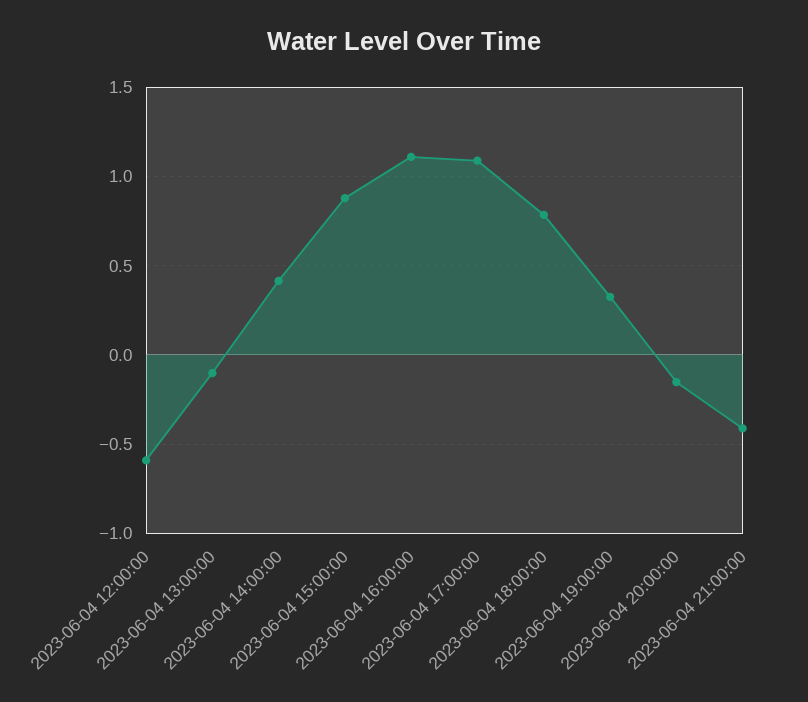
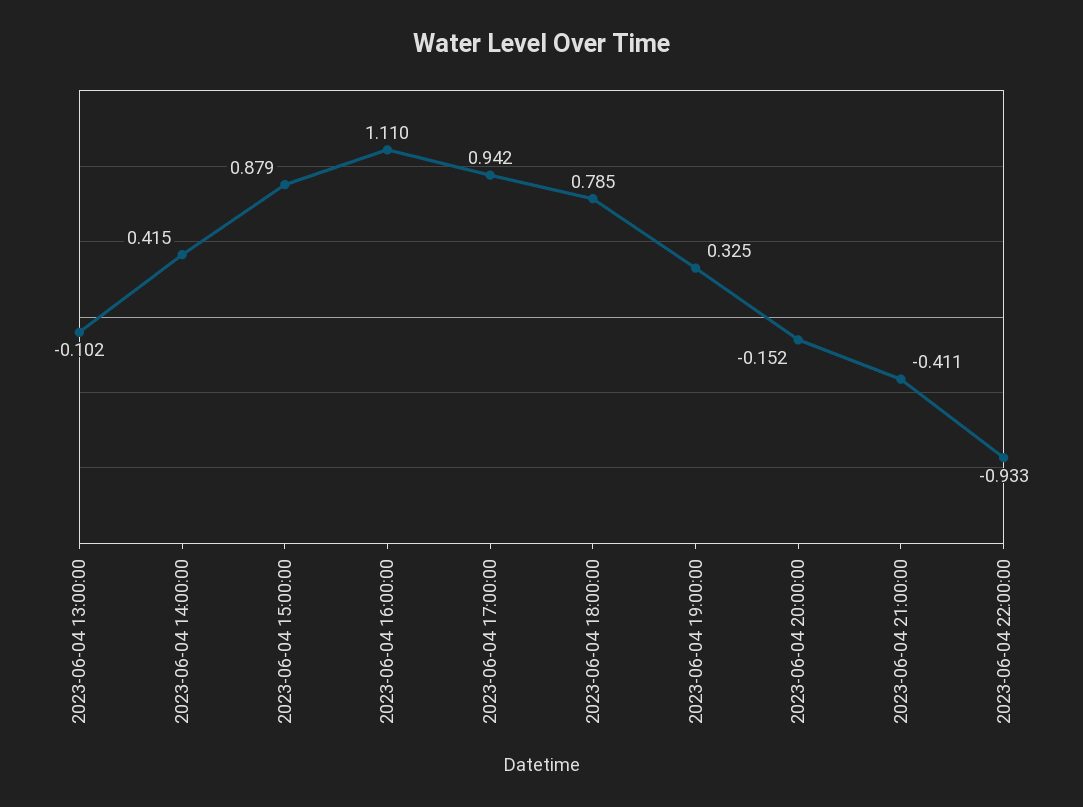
2023-06-04 12:00:00: -0.6 -> none
2023-06-04 17:00:00: 1.1 -> 0.942
2023-06-04 22:00:00: none -> -0.933

